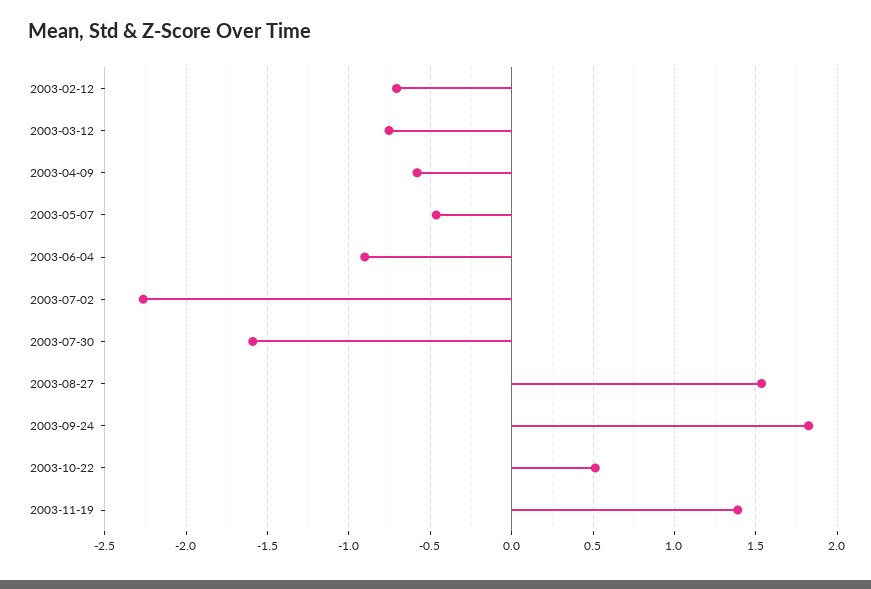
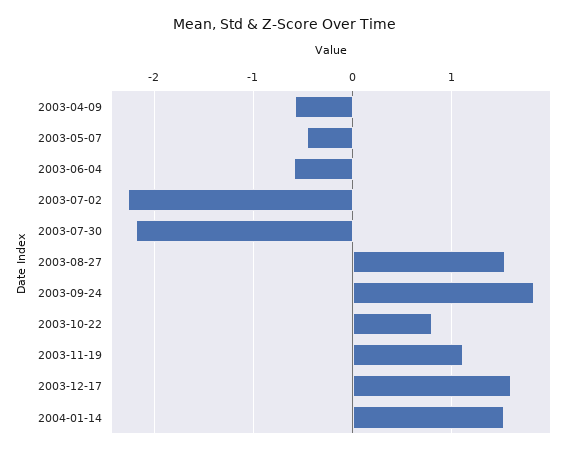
2003-02-12: -0.7 -> none
2003-03-12: -0.75 -> none
2003-06-04: -0.9 -> -0.6
2003-07-30: -1.6 -> -2.2
2003-10-22: 0.5 -> 0.8
2003-11-19: 1.4 -> 1.1
2003-12-17: none -> 1.6
2004-01-14: none -> 1.5

